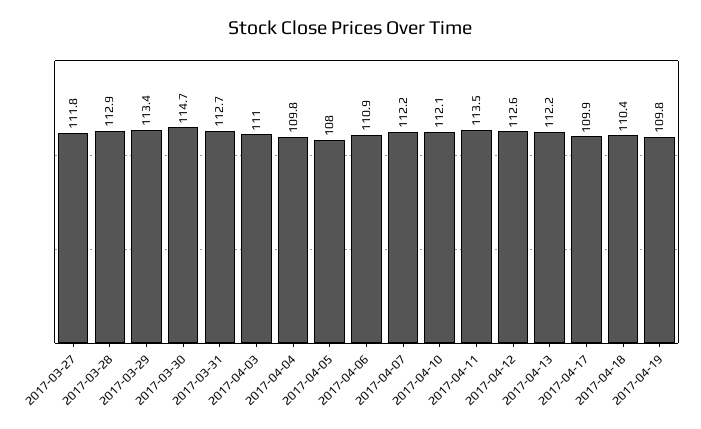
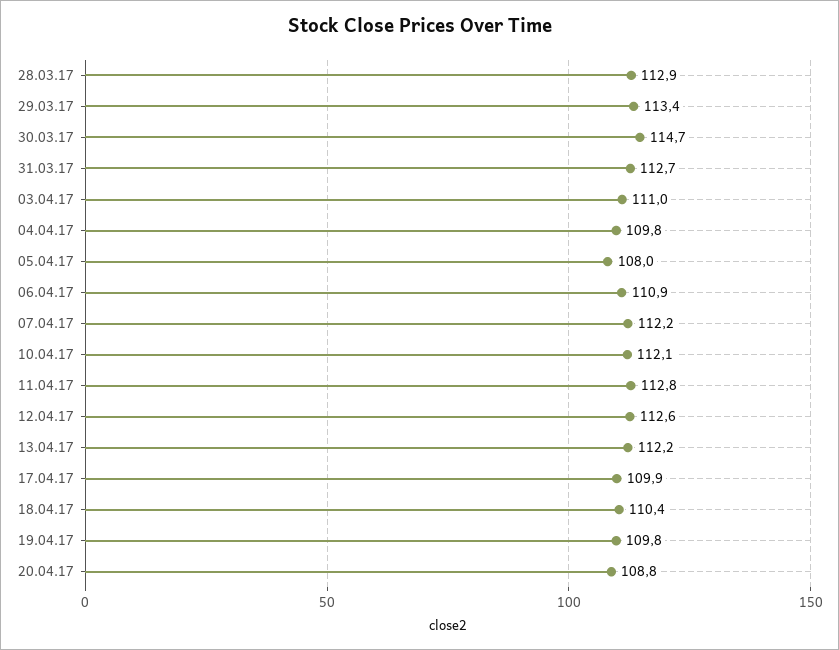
2017-03-27: 111.8 -> none
2017-04-11: 113.5 -> 112.8
20.04.17: none -> 108.8

